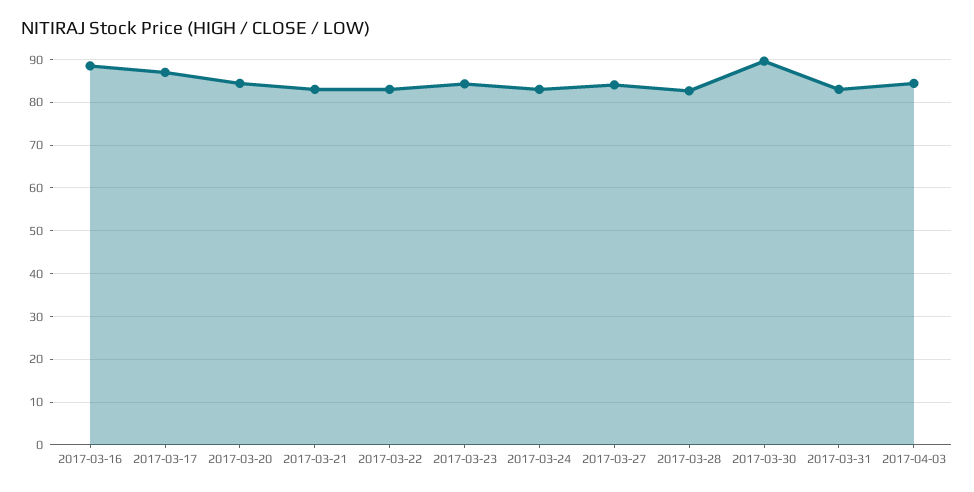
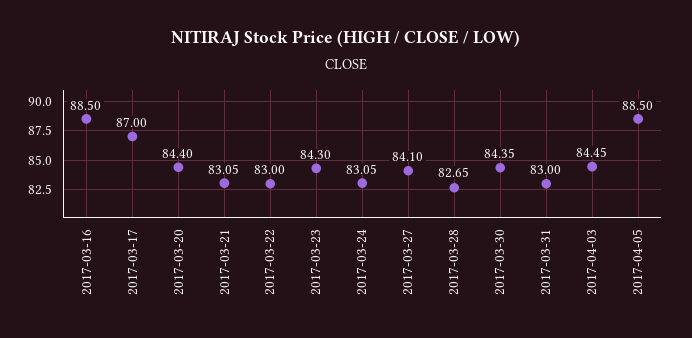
2017-03-30: 90 -> 84.35
2017-04-05: none -> 88.5

